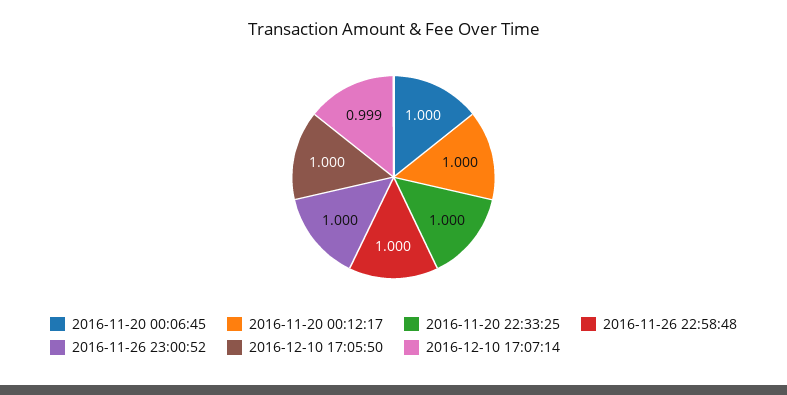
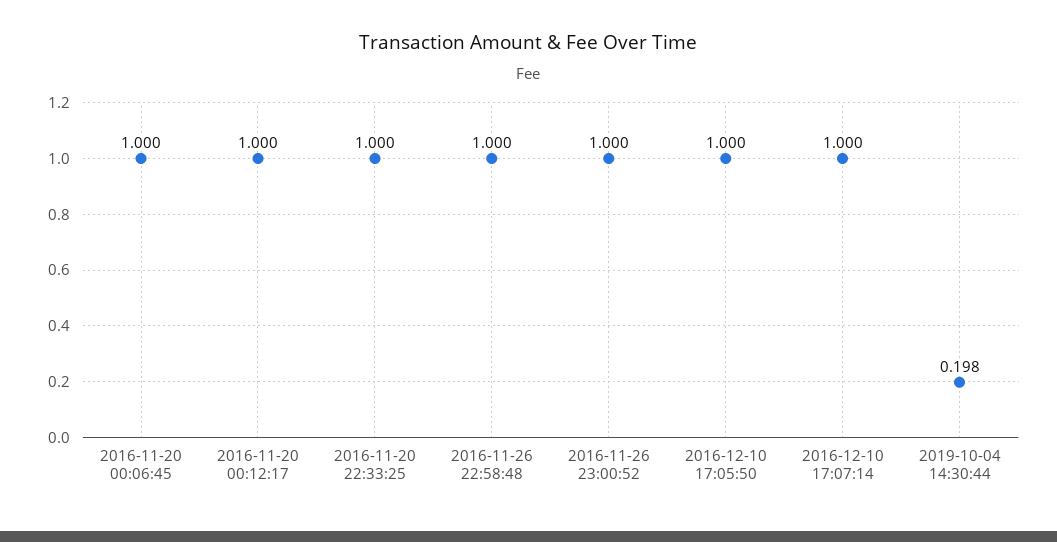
2016-12-10 17:07:14: 0.999 -> 1
2019-10-04 14:30:44: none -> 0.198

